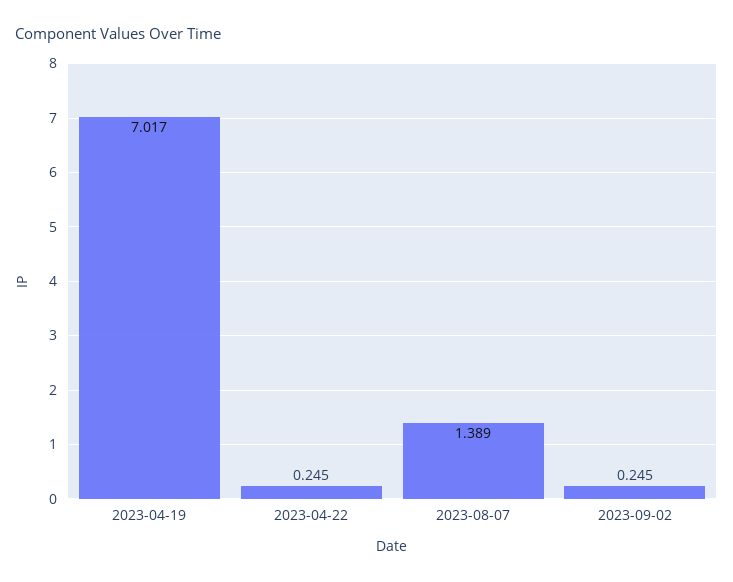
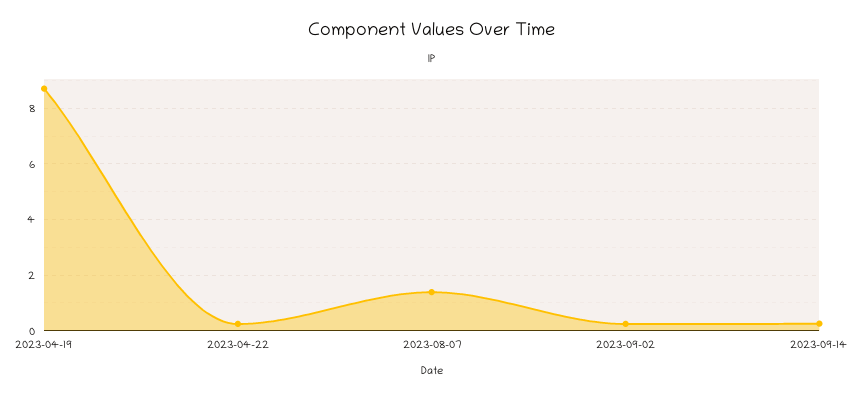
2023-04-19: 7.017 -> 8.75
2023-09-14: none -> 0.25

